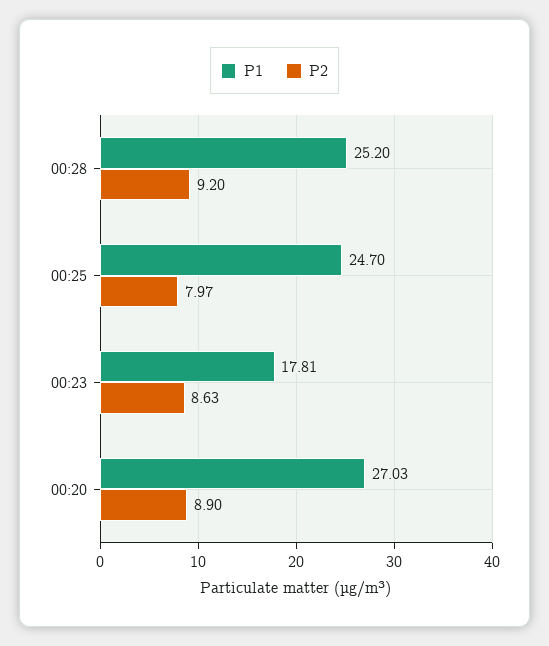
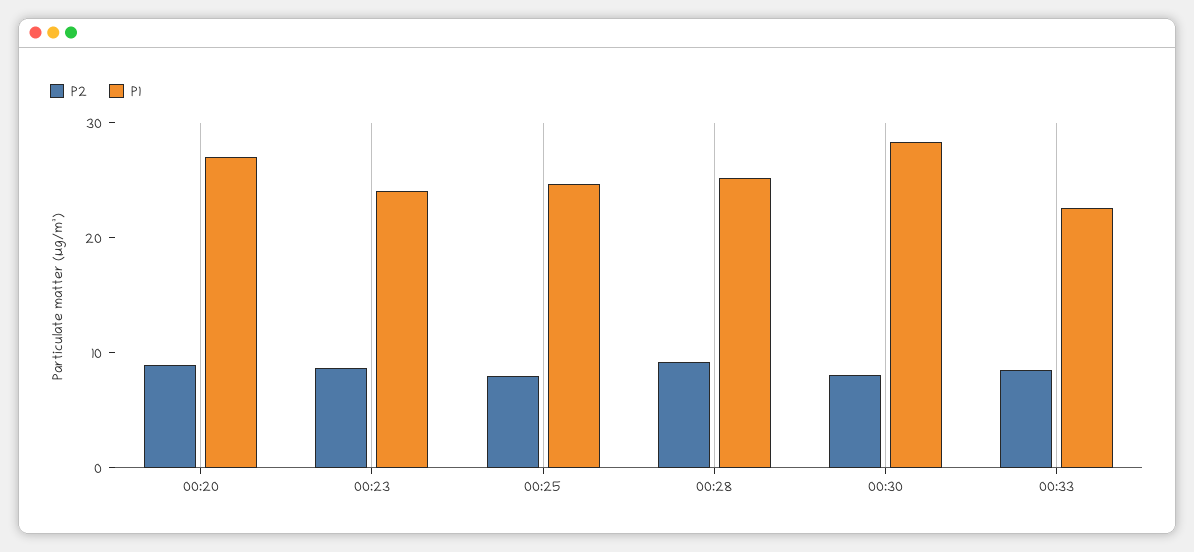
P1, 00:23: 17.81 -> 24
P2, 00:30: none -> 8
P1, 00:30: none -> 28
P2, 00:33: none -> 8
P1, 00:33: none -> 22

